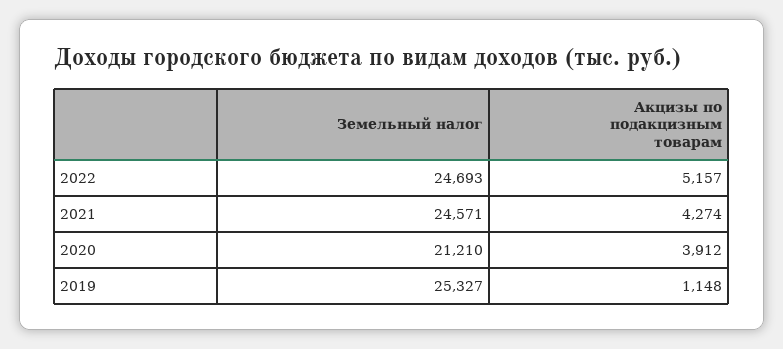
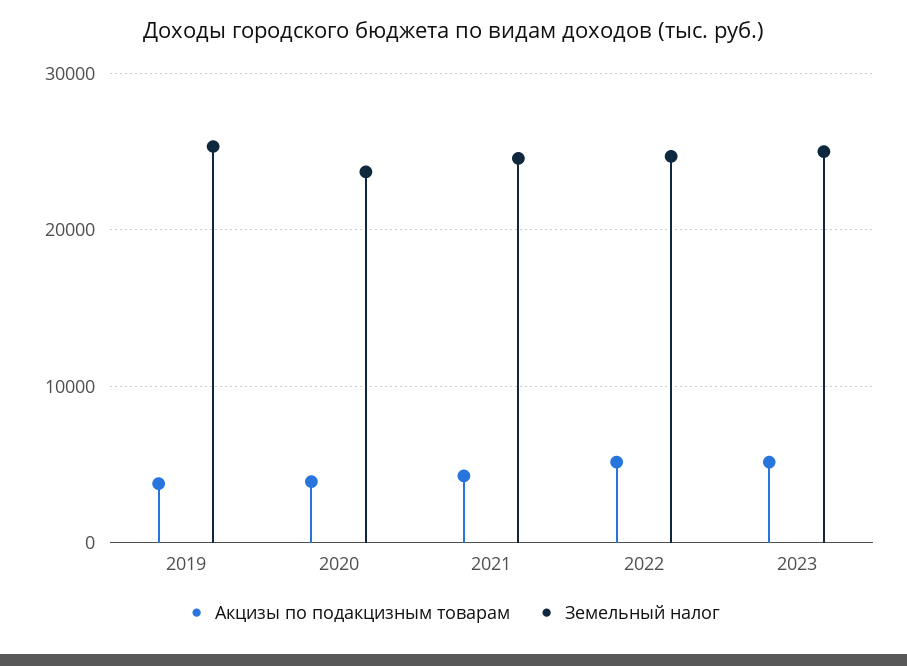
Земельный налог, 2020: 21210 -> 24000
Акцизы по подакцизным товарам, 2019: 1148 -> 4000
Акцизы по подакцизным товарам, 2023: none -> 5000
Земельный налог, 2023: none -> 25000

